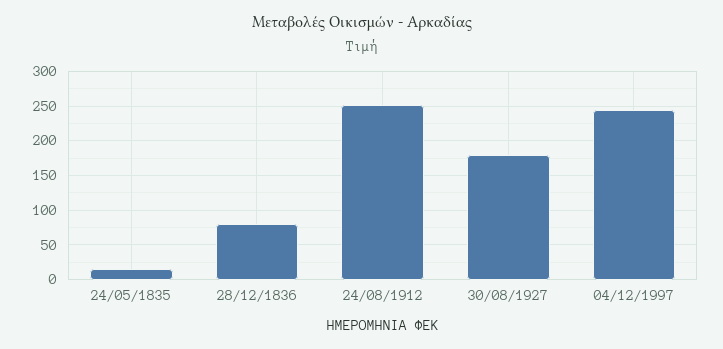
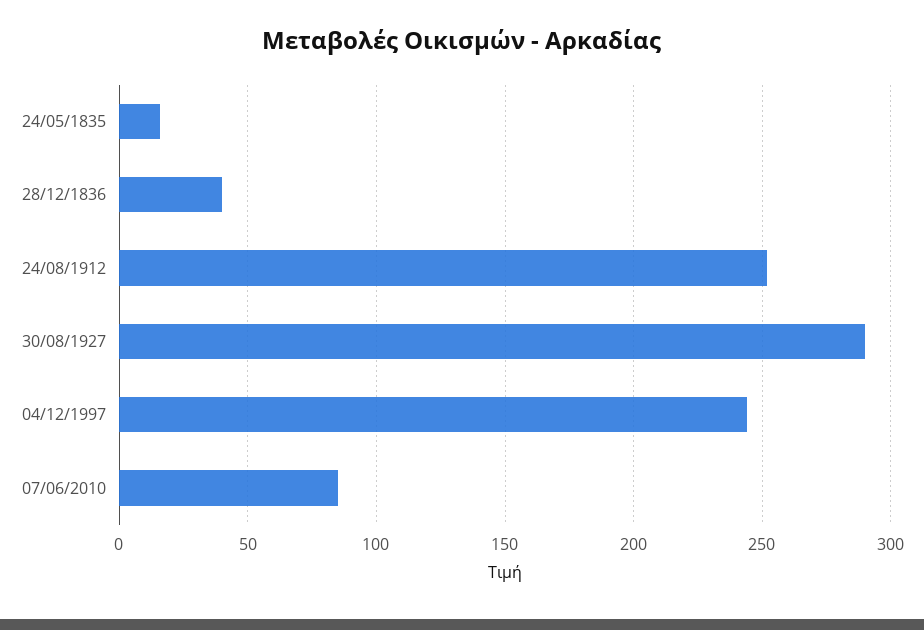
28/12/1836: 80 -> 40
30/08/1927: 180 -> 290
07/06/2010: none -> 85

